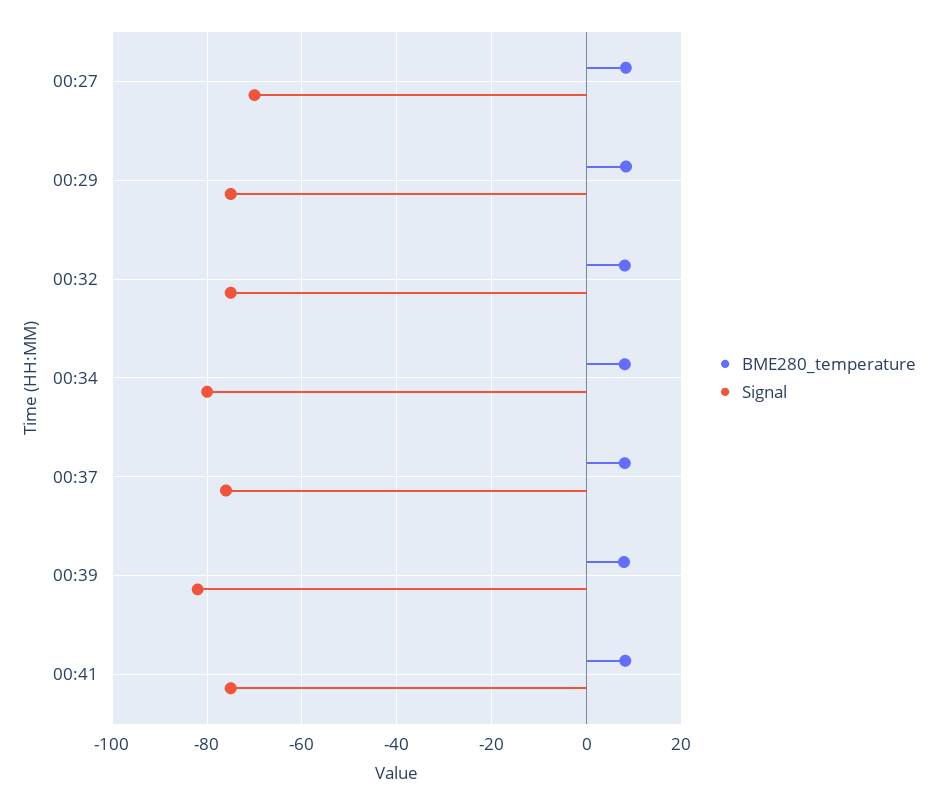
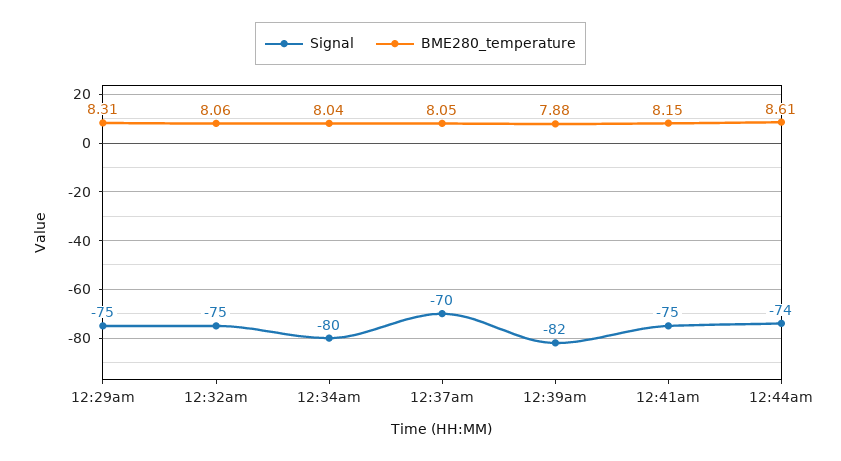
BME280_temperature, 00:27: 8 -> none
Signal, 00:27: -70 -> none
Signal, 00:37: -76 -> -70
Signal, 12:44am: none -> -74
BME280_temperature, 12:44am: none -> 8.61

